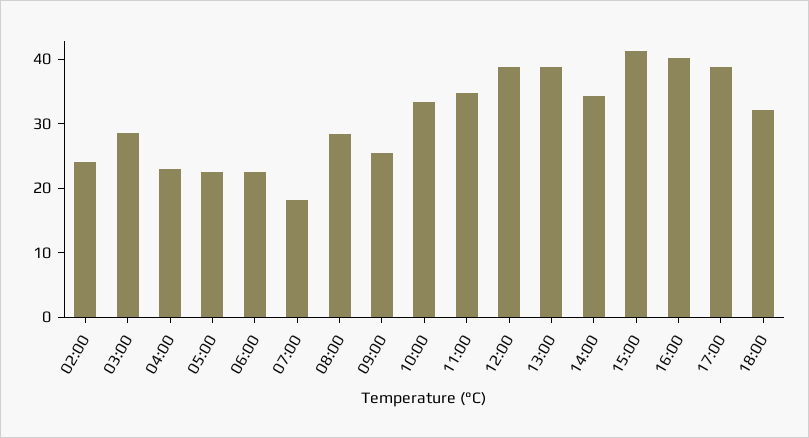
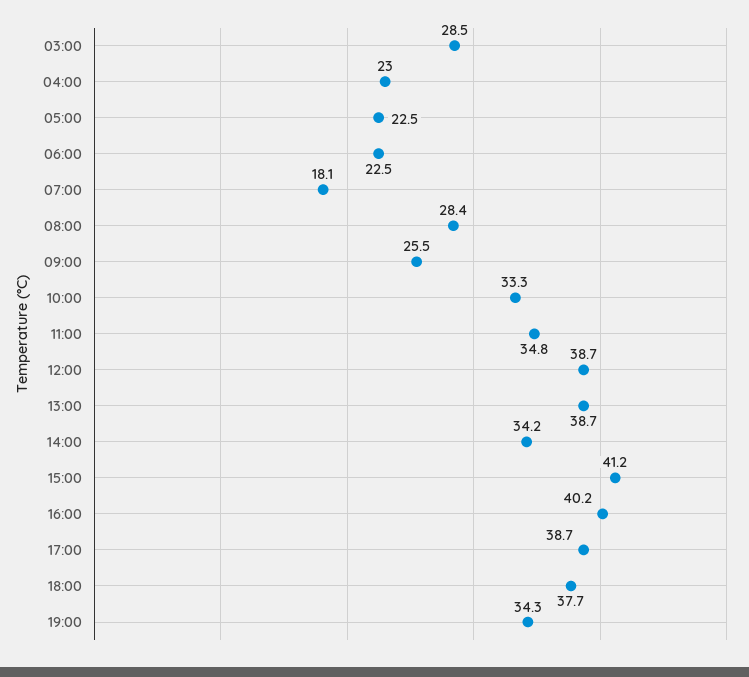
02:00: 24 -> none
18:00: 32 -> 37.7
19:00: none -> 34.3

